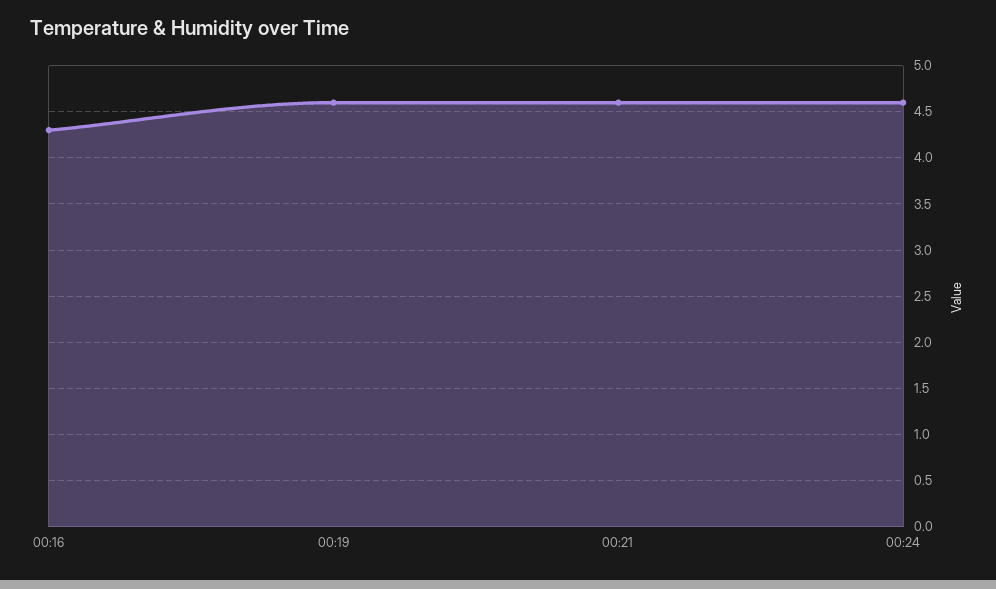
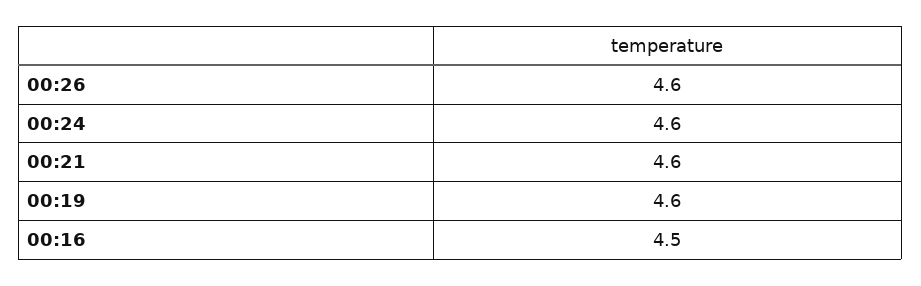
00:16: 4.3 -> 4.5
00:26: none -> 4.6

